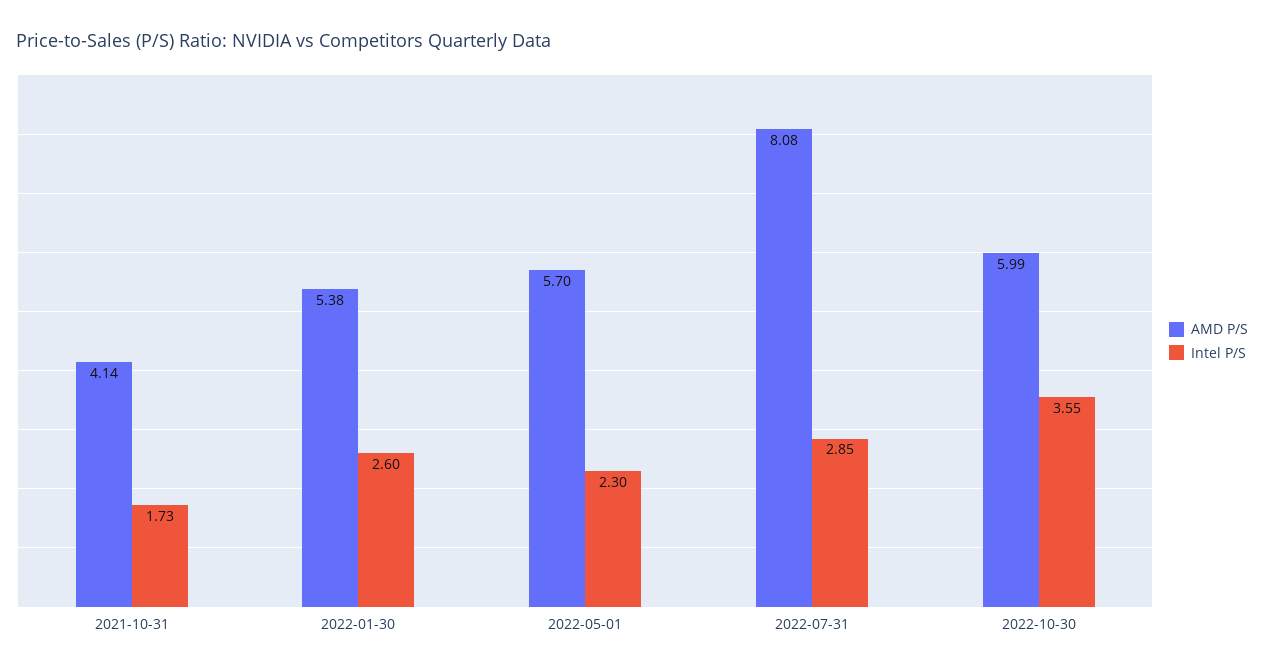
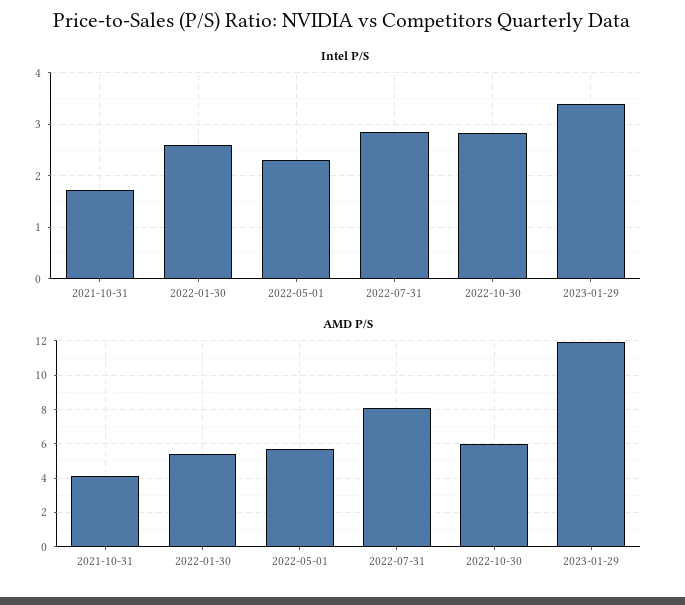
Intel P/S, 2022-10-30: 3.55 -> 2.8
Intel P/S, 2023-01-29: none -> 3.4
AMD P/S, 2023-01-29: none -> 12

